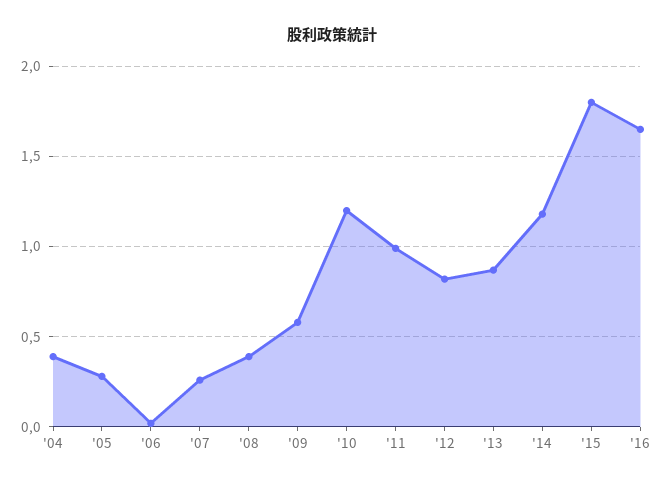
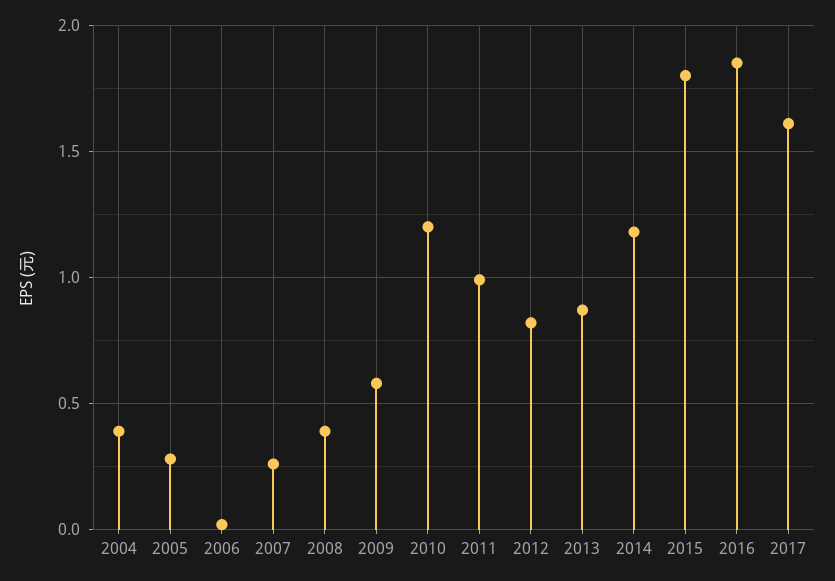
'16: 1.65 -> 1.85
2017: none -> 1.6

